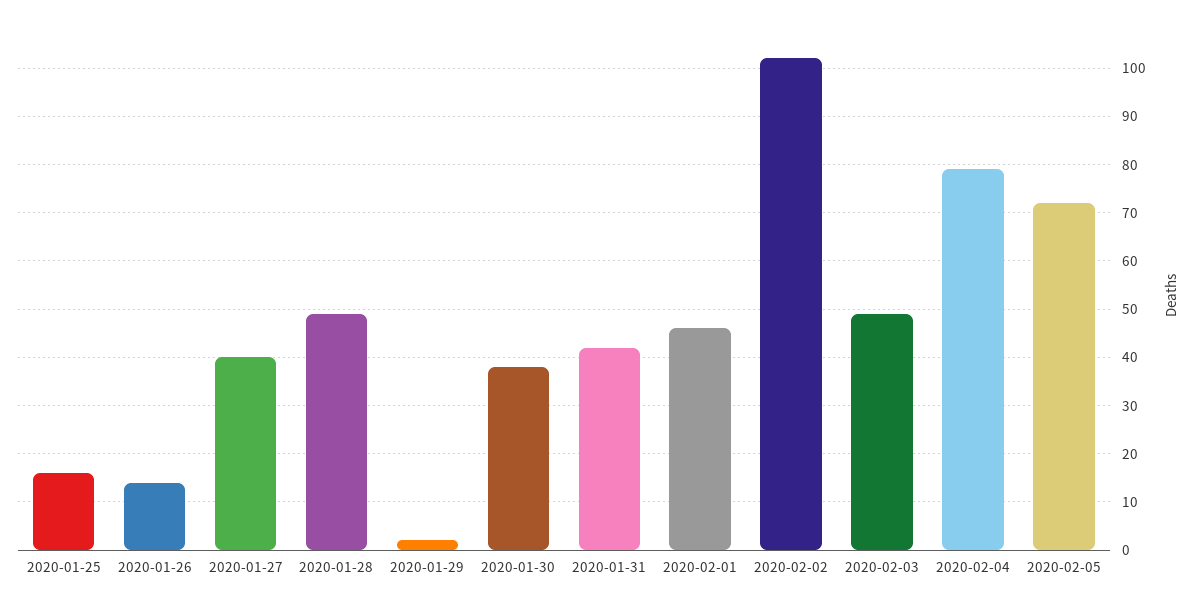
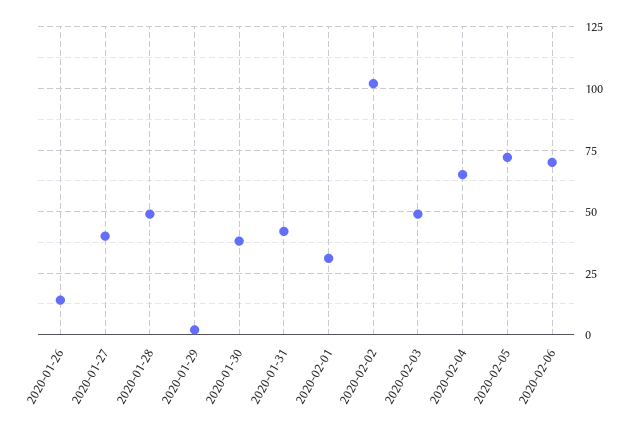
2020-01-25: 15 -> none
2020-02-01: 45 -> 30
2020-02-04: 80 -> 65
2020-02-06: none -> 70

